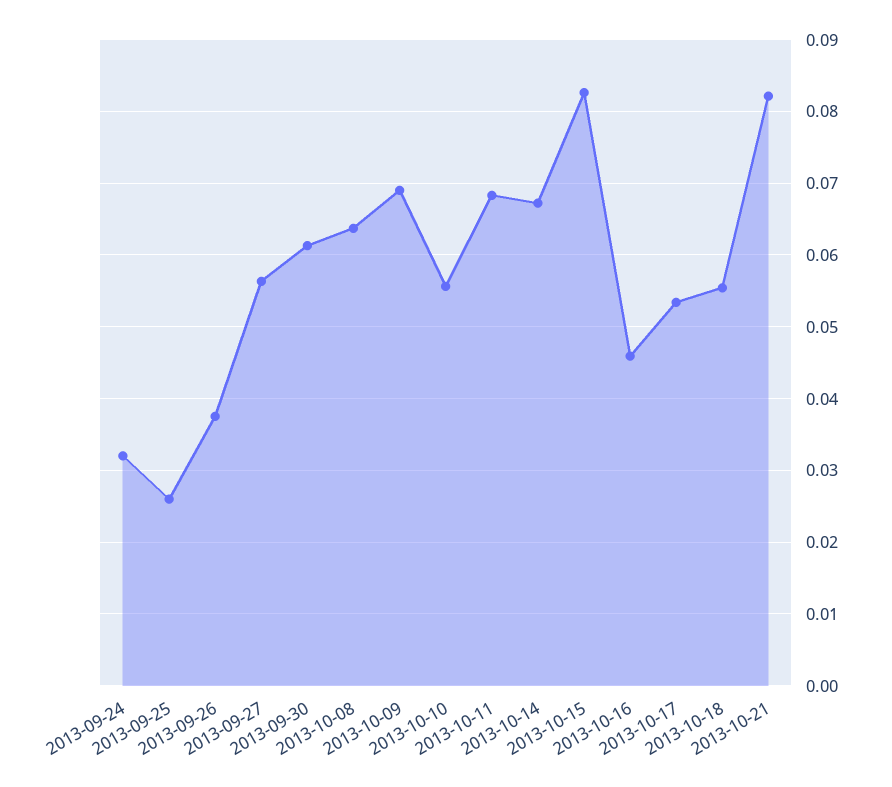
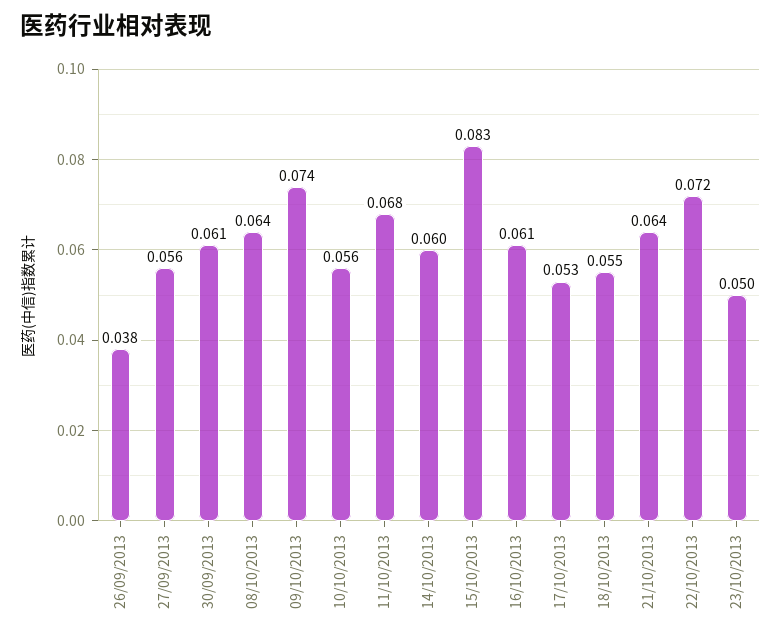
2013-09-24: 0.032 -> none
2013-09-25: 0.026 -> none
2013-10-09: 0.069 -> 0.074
2013-10-14: 0.067 -> 0.06
2013-10-16: 0.046 -> 0.061
2013-10-21: 0.082 -> 0.064
22/10/2013: none -> 0.072
23/10/2013: none -> 0.05

